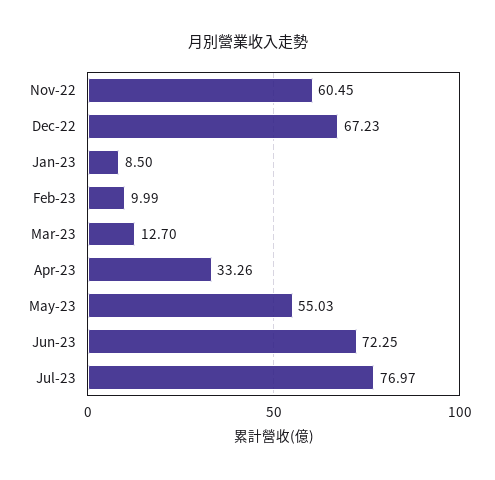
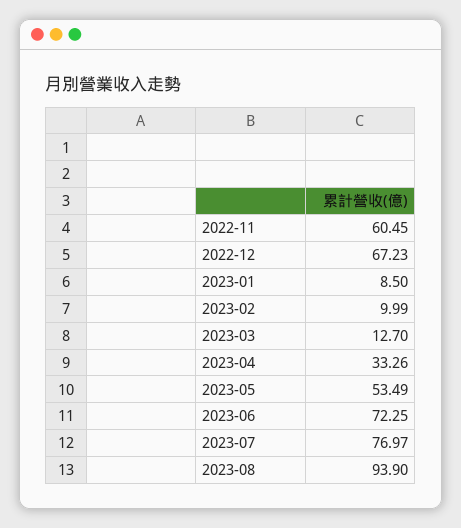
May-23: 55.03 -> 53.49
2023-08: none -> 93.9

